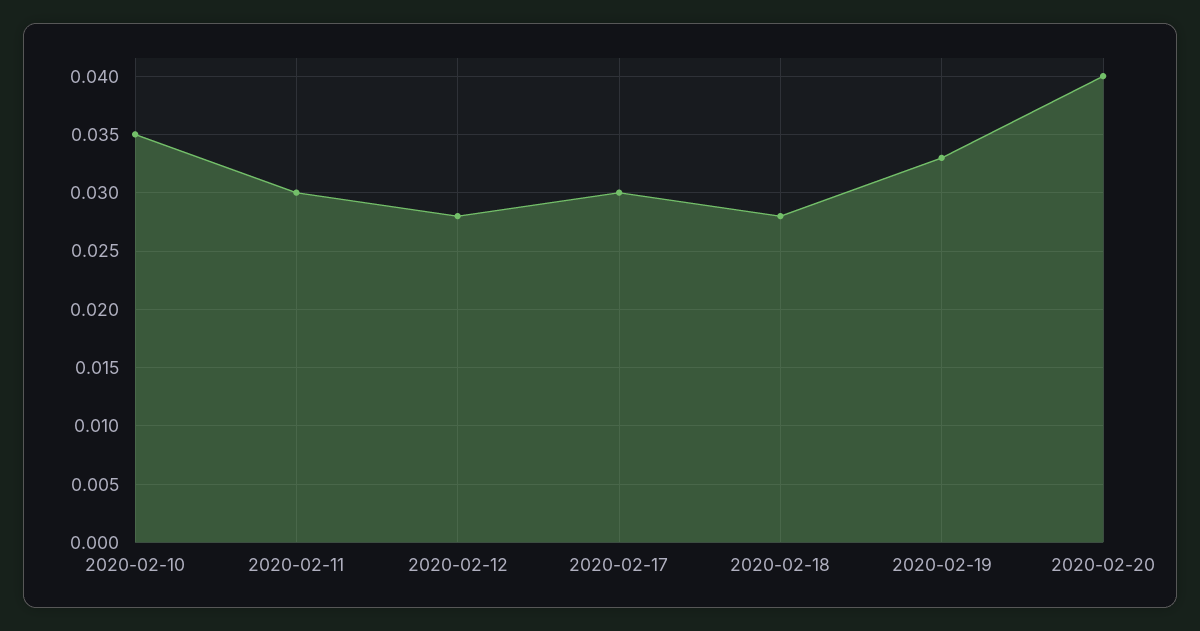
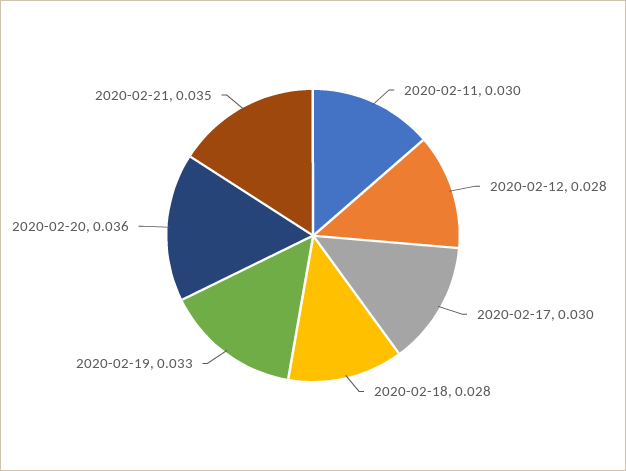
2020-02-10: 0.035 -> none
2020-02-20: 0.04 -> 0.036
2020-02-21: none -> 0.035

